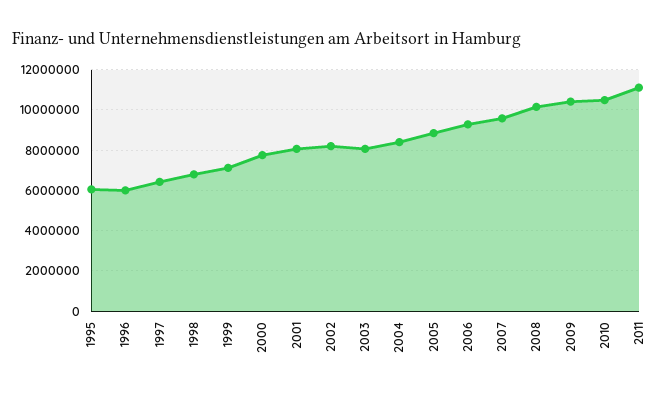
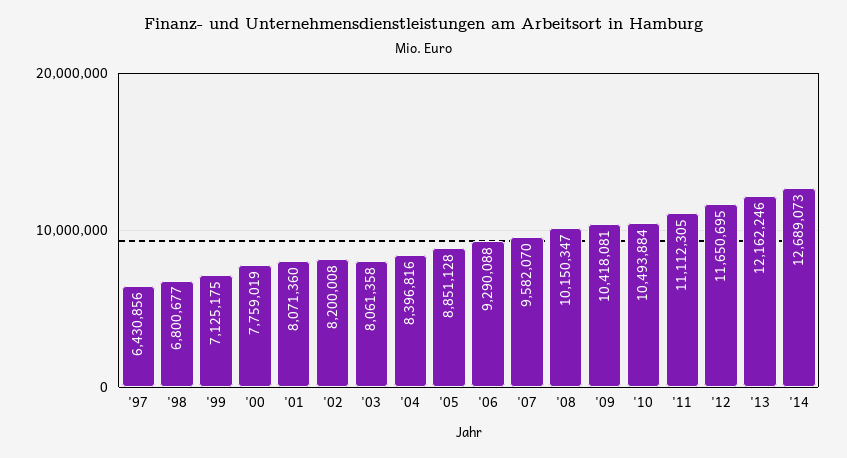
1995: 6000000 -> none
1996: 6000000 -> none
'12: none -> 11650695
'13: none -> 12162246
'14: none -> 12689073

